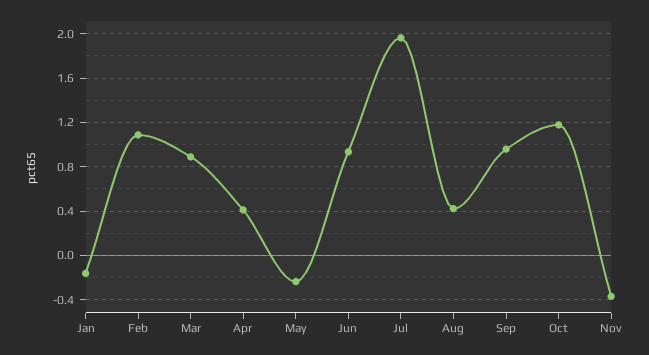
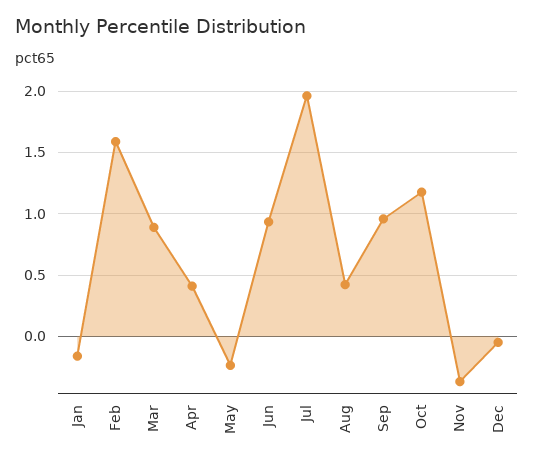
Feb: 1.1 -> 1.6
Dec: none -> -0.05

